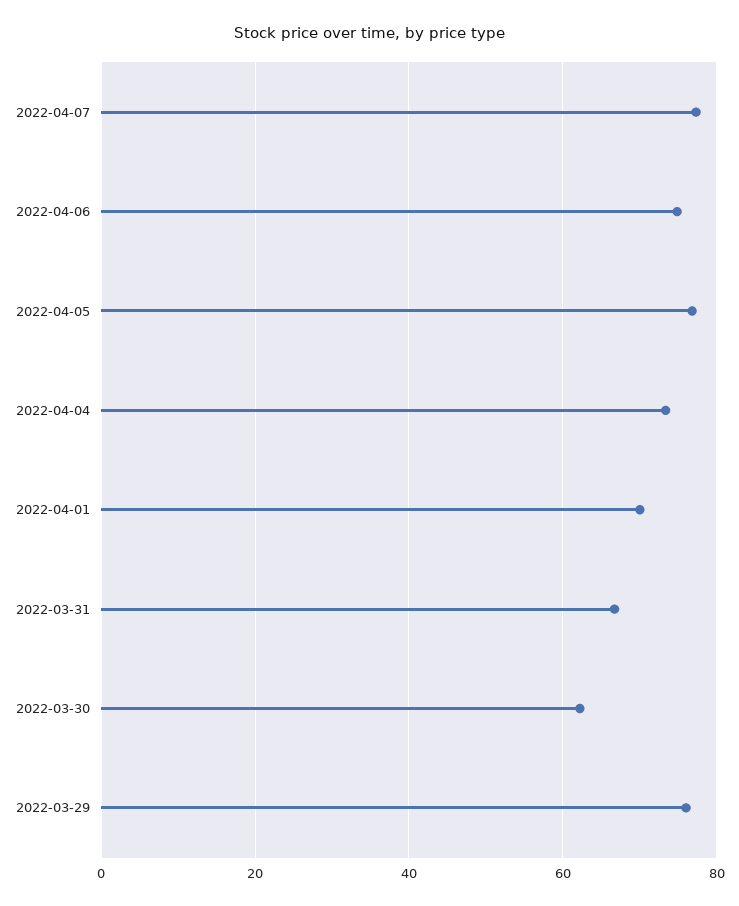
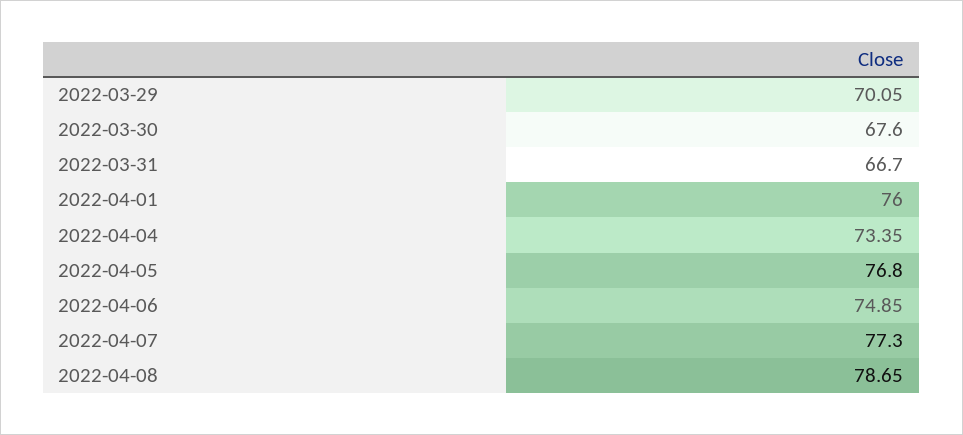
2022-04-01: 70 -> 76
2022-03-30: 62 -> 67.6
2022-03-29: 76 -> 70.05
2022-04-08: none -> 78.65

